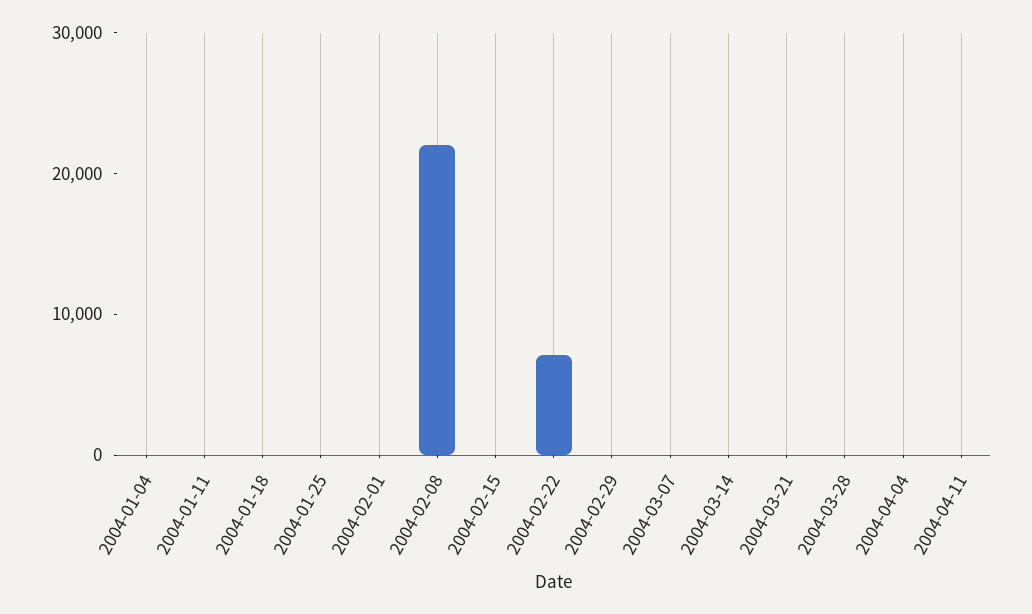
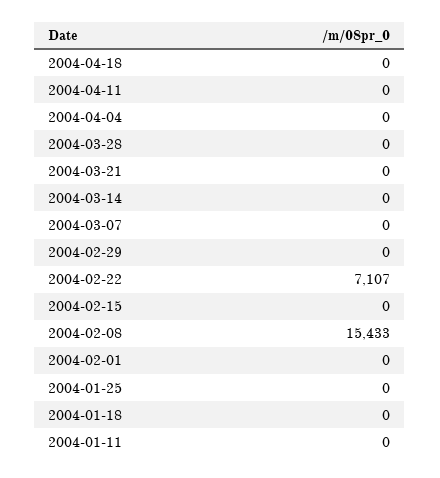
2004-01-04: 0 -> none
2004-02-08: 22000 -> 15433
2004-04-18: none -> 0

